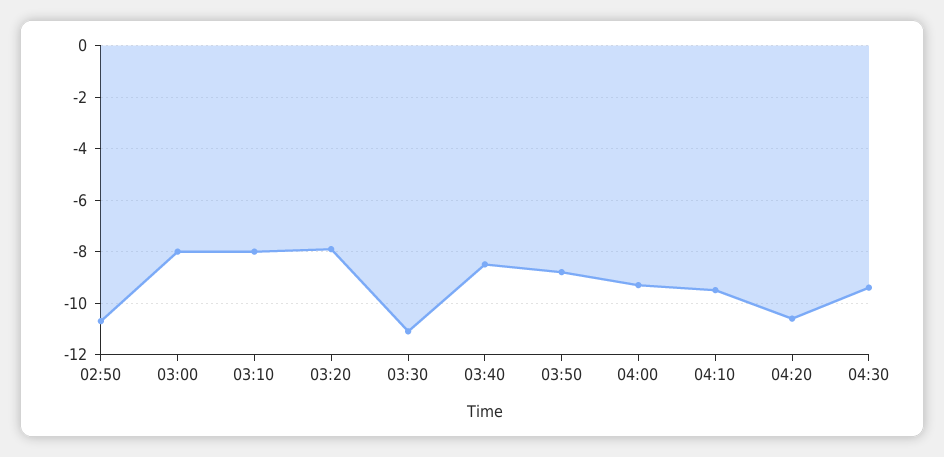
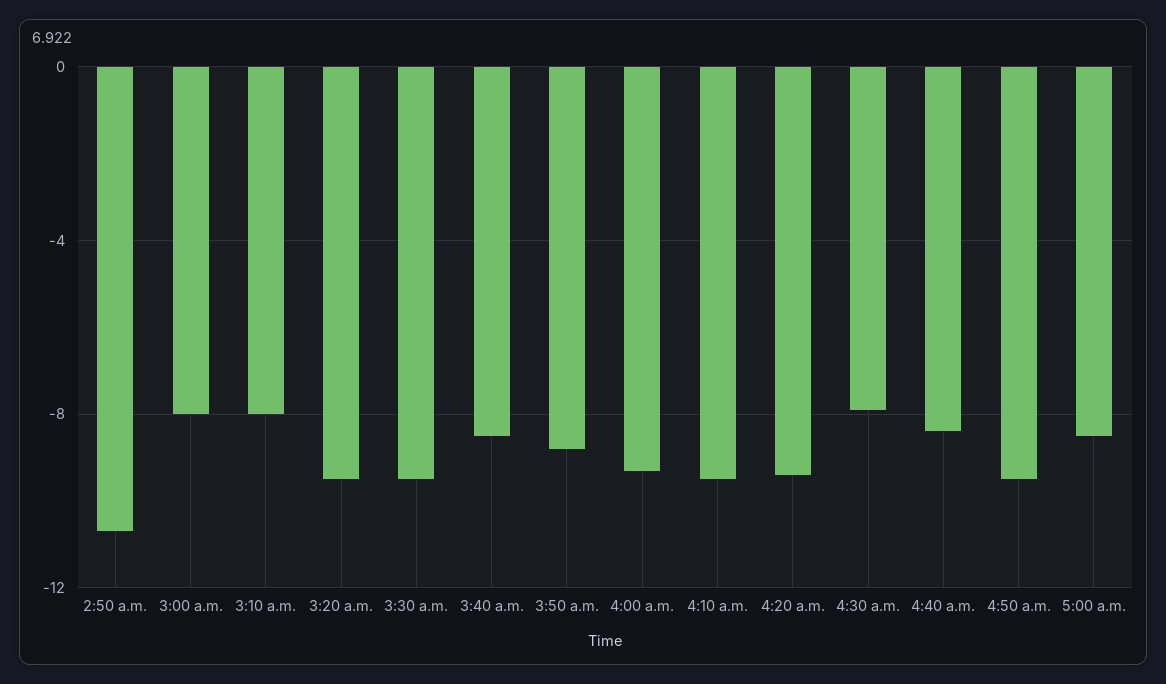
03:20: -8 -> -9.5
03:30: -11 -> -9.5
04:20: -10.5 -> -9.5
04:30: -9.5 -> -8
4:40 a.m.: none -> -8.5
4:50 a.m.: none -> -9.5
5:00 a.m.: none -> -8.5

